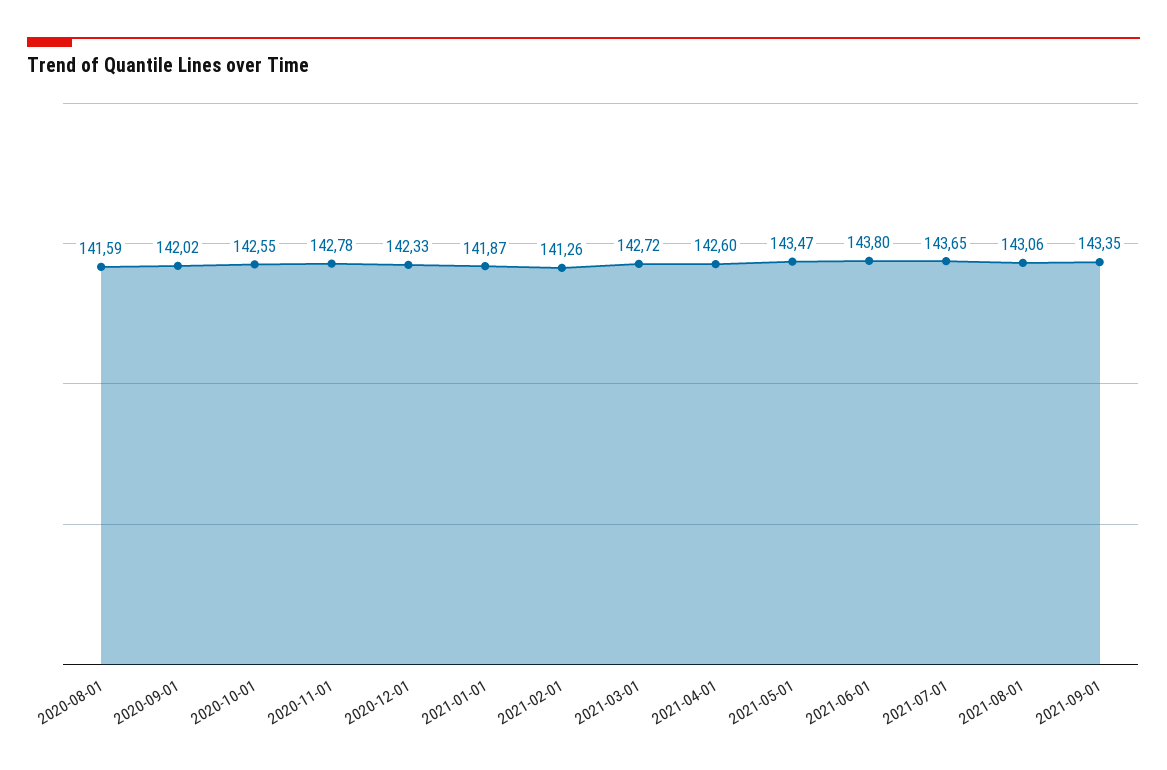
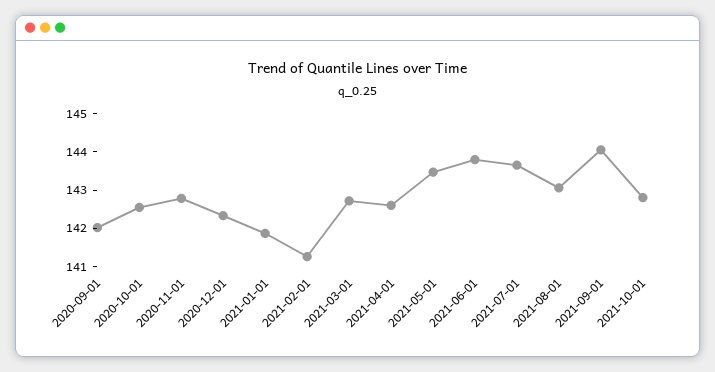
2020-08-01: 141.59 -> none
2021-09-01: 143.35 -> 144
2021-10-01: none -> 142.75

